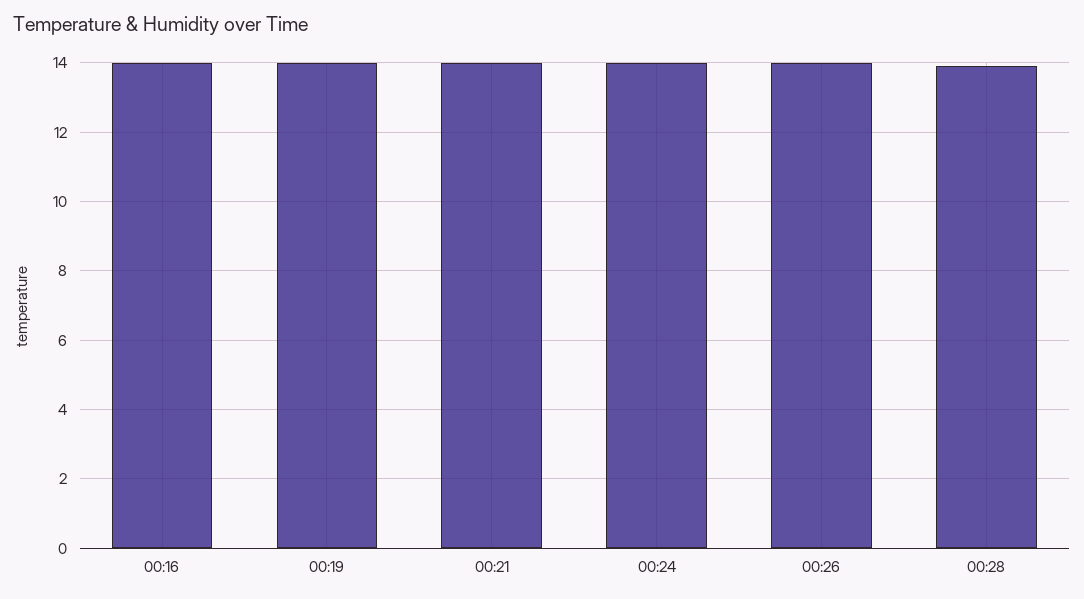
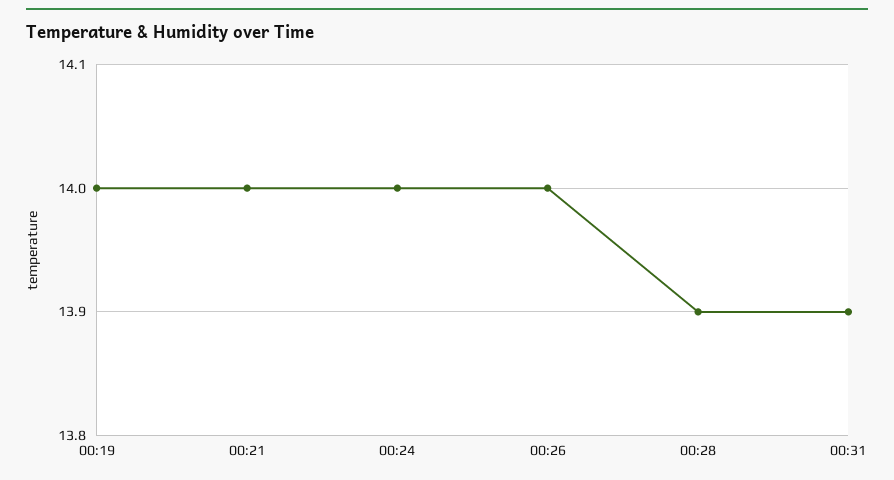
00:16: 14 -> none
00:31: none -> 13.9

